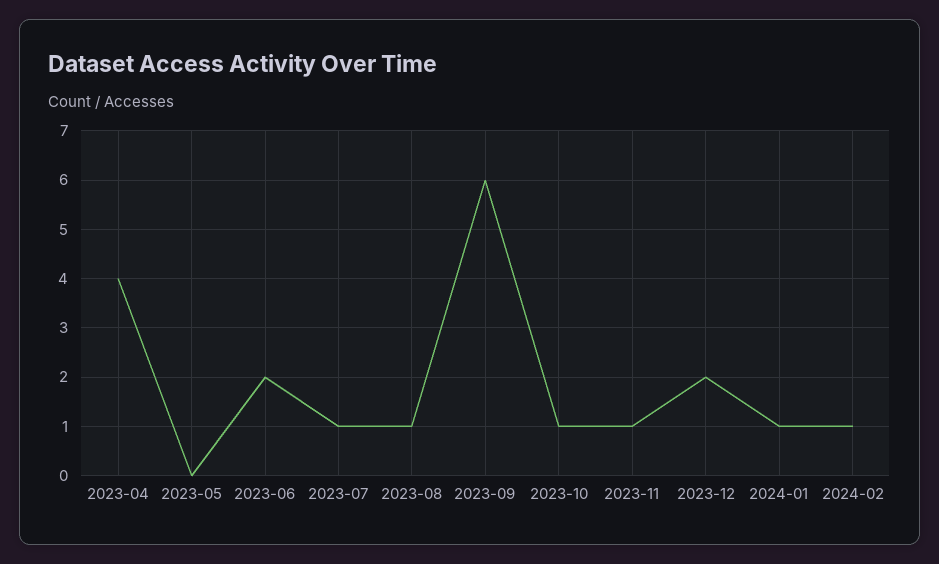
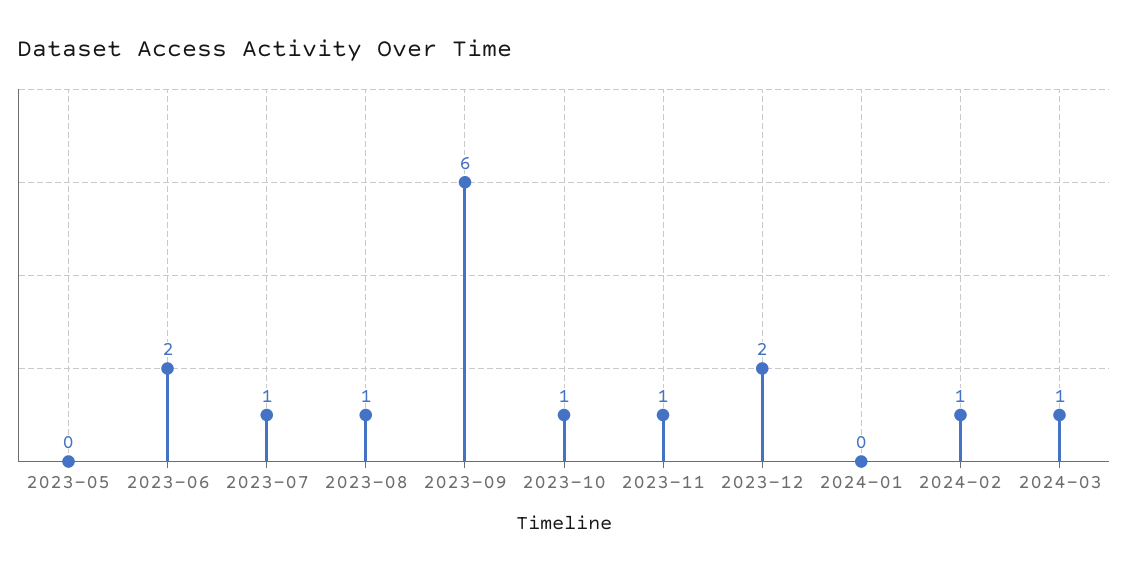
2023-04: 4 -> none
2024-01: 1 -> 0
2024-03: none -> 1

